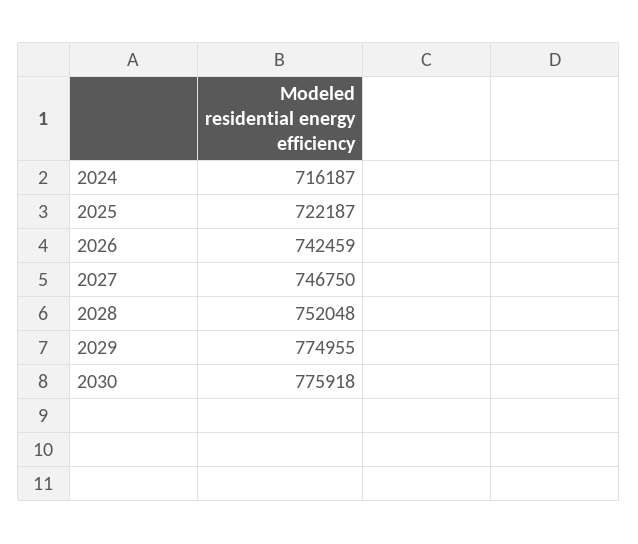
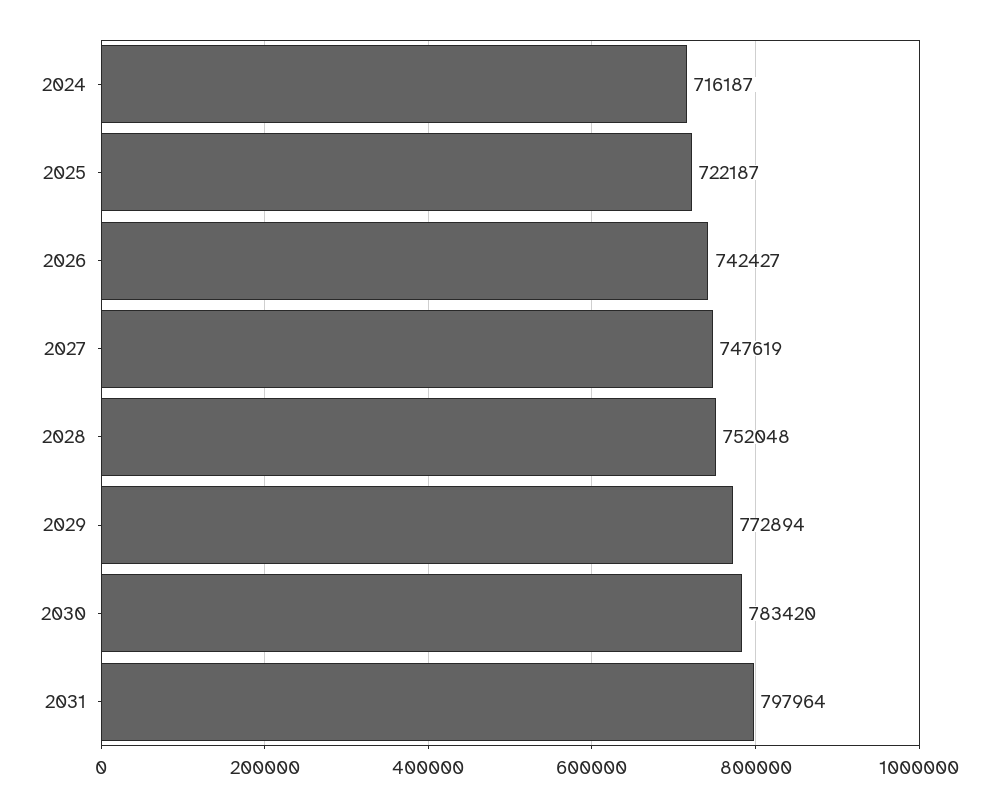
2026: 742459 -> 742427
2027: 746750 -> 747619
2029: 774955 -> 772894
2030: 775918 -> 783420
2031: none -> 797964

